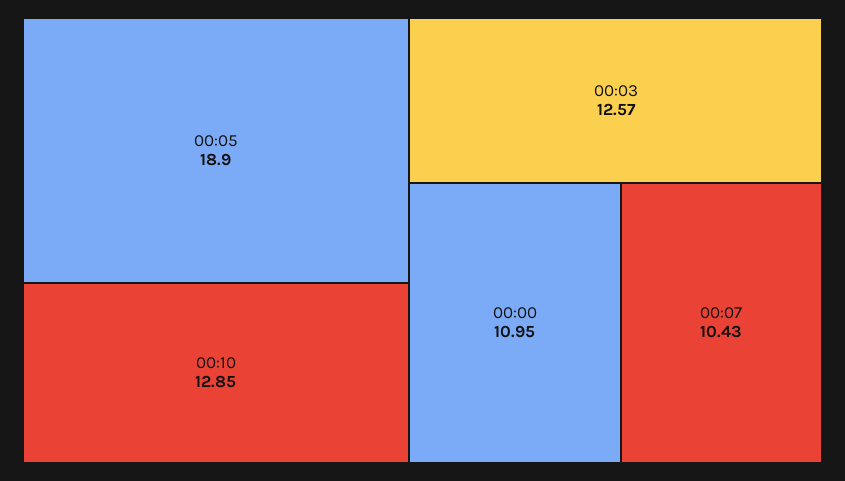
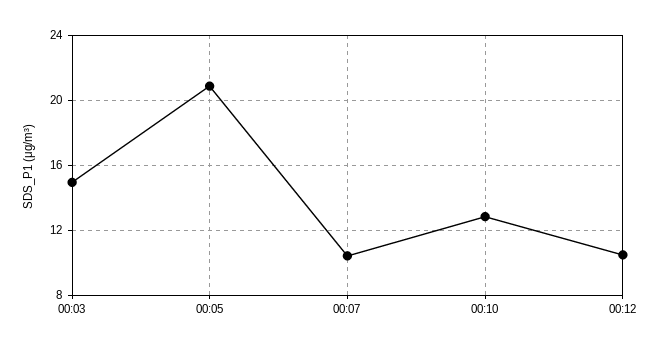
00:05: 18.9 -> 21
00:03: 12.57 -> 15
00:00: 10.95 -> none
00:12: none -> 10.5

